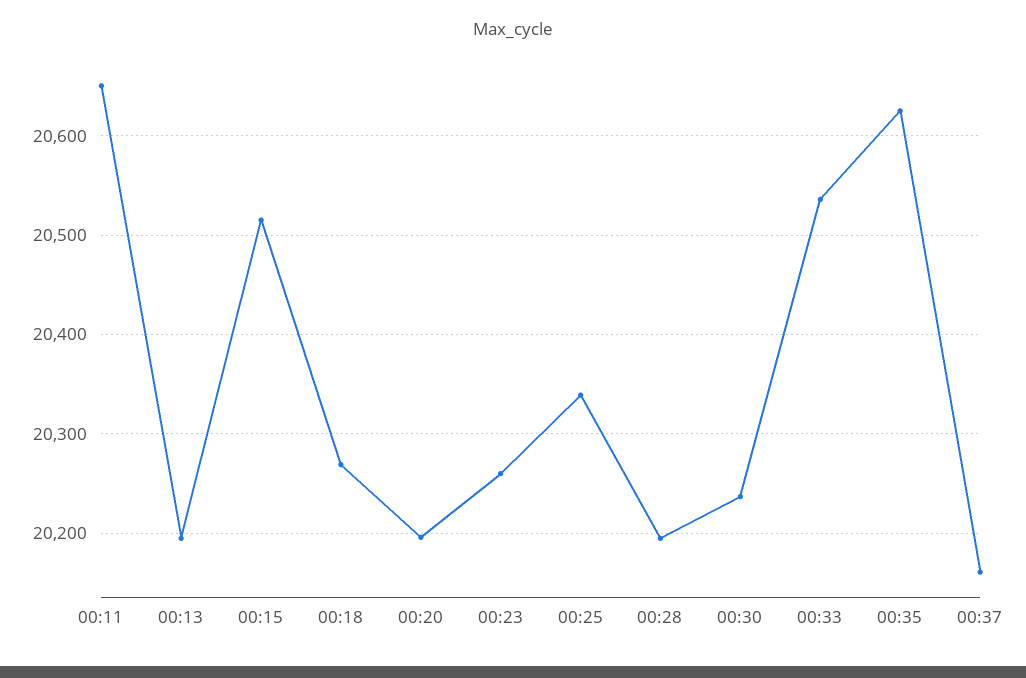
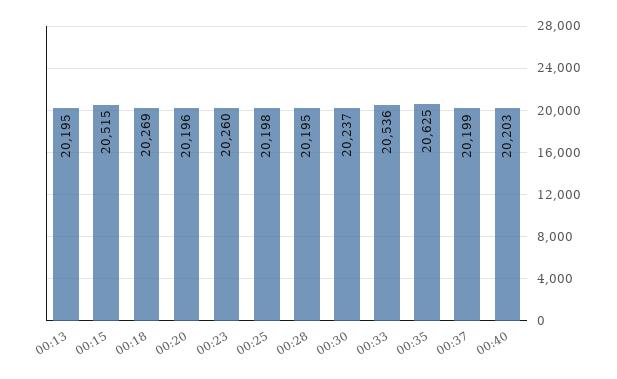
00:11: 20650 -> none
00:25: 20340 -> 20198
00:37: 20160 -> 20199
00:40: none -> 20203

